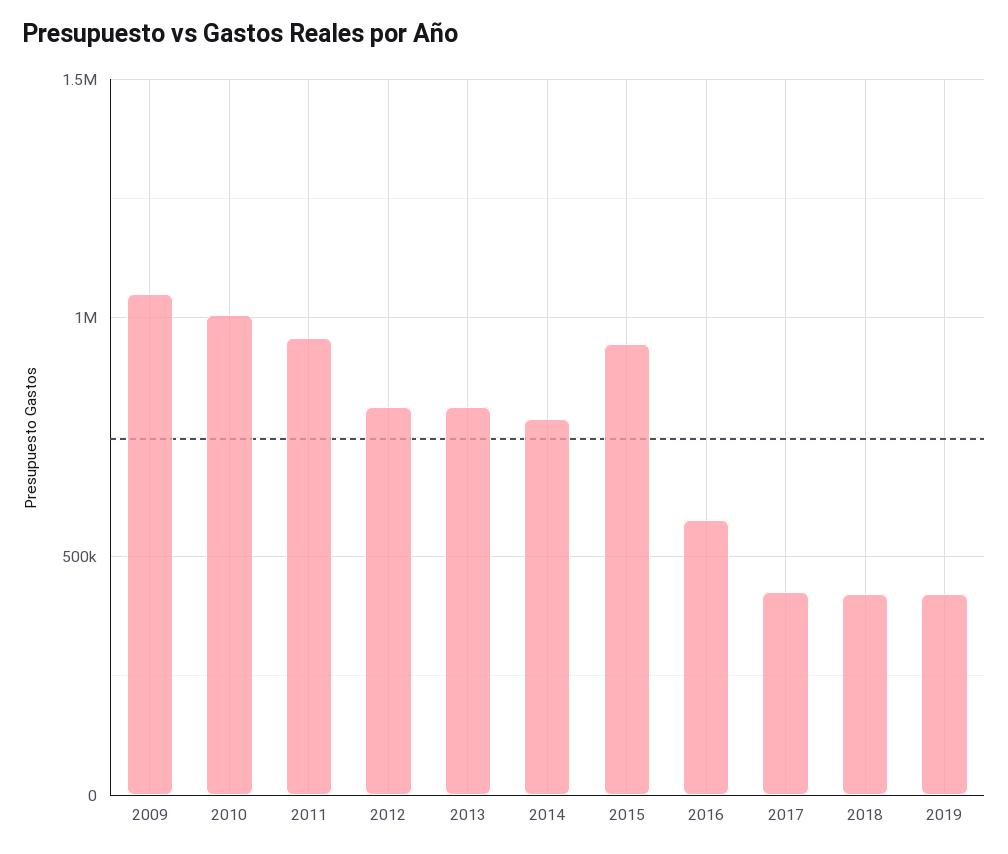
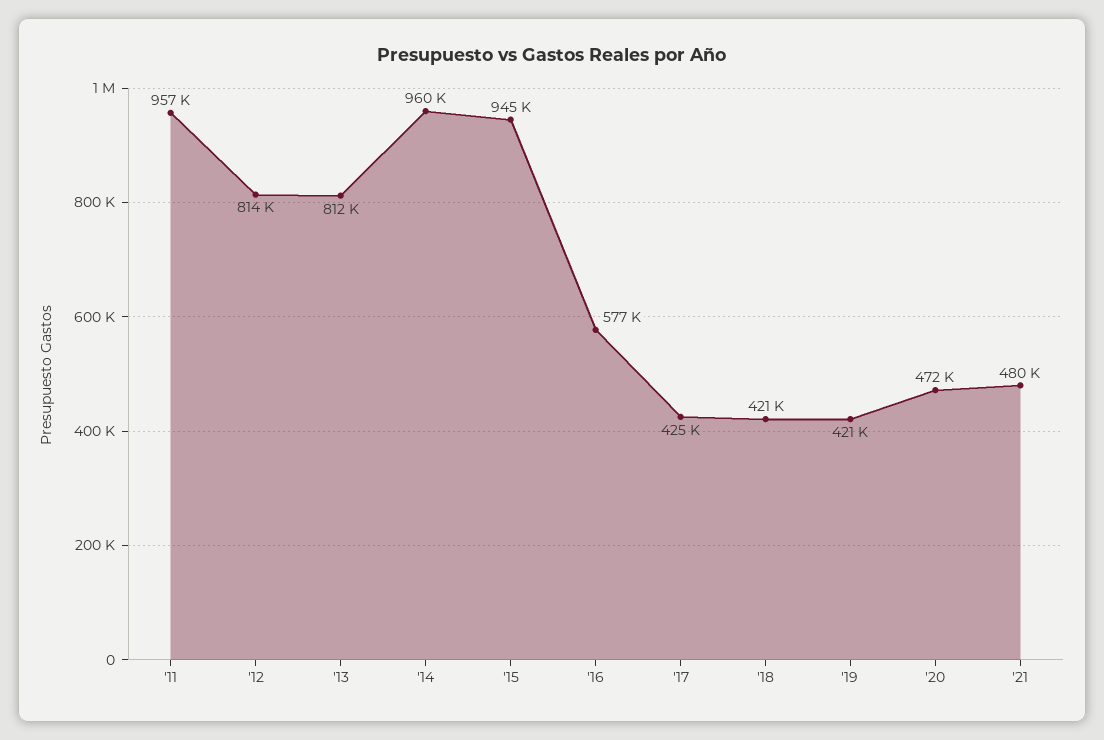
2009: 1050000 -> none
2010: 1000000 -> none
2014: 800000 -> 960000
'20: none -> 472000
'21: none -> 480000

